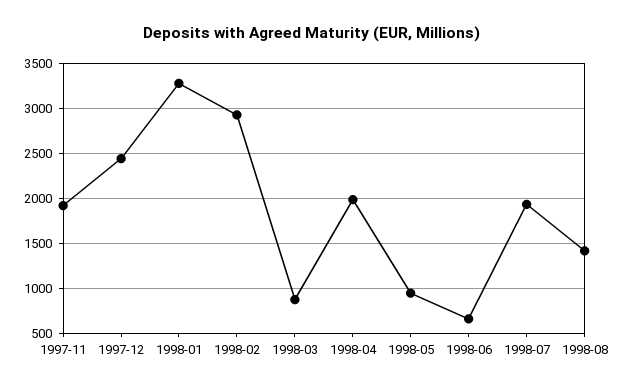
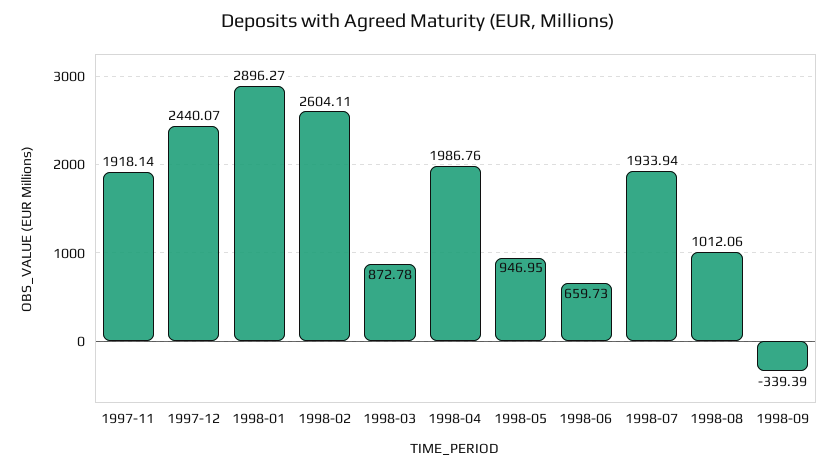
1998-01: 3300 -> 2896.27
1998-02: 2900 -> 2604.11
1998-08: 1400 -> 1012.06
1998-09: none -> -339.39

